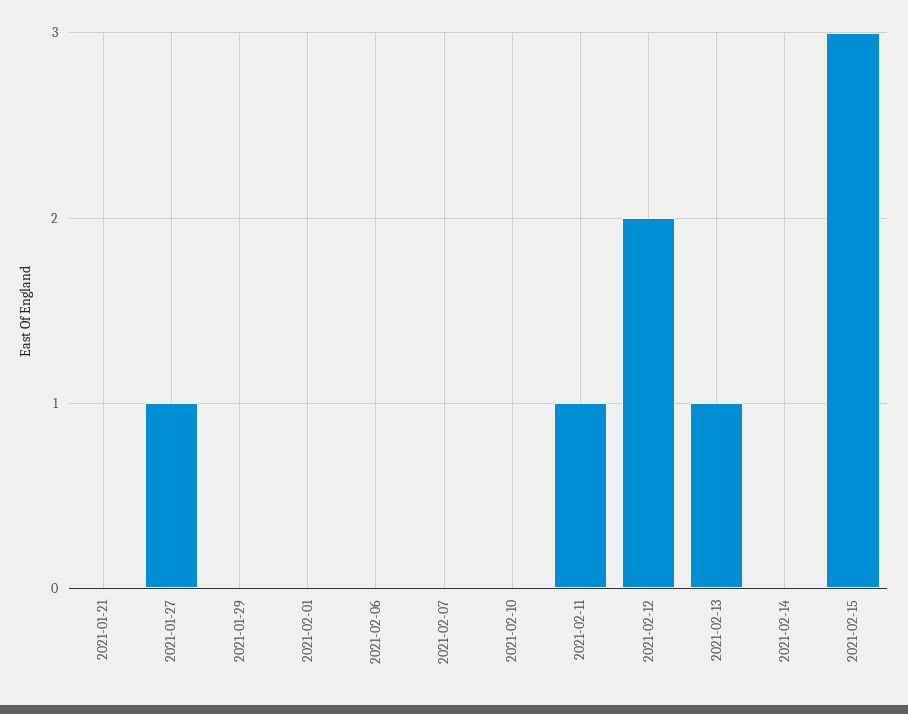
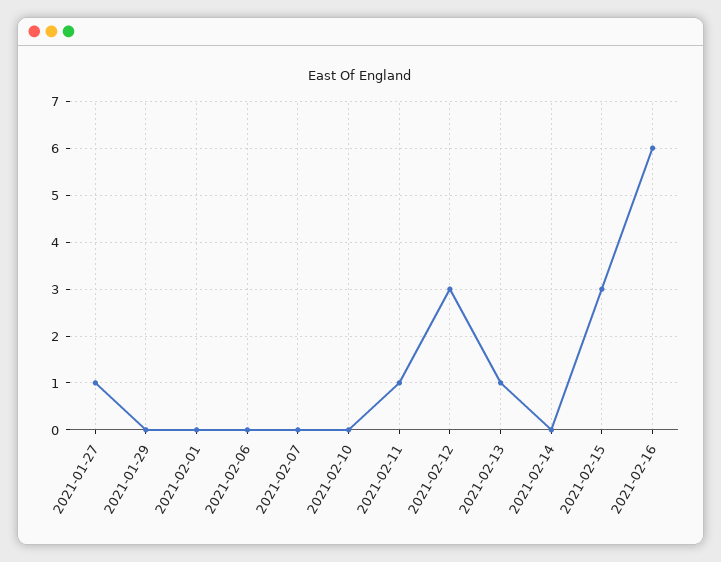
2021-01-21: 0 -> none
2021-02-12: 2 -> 3
2021-02-16: none -> 6

